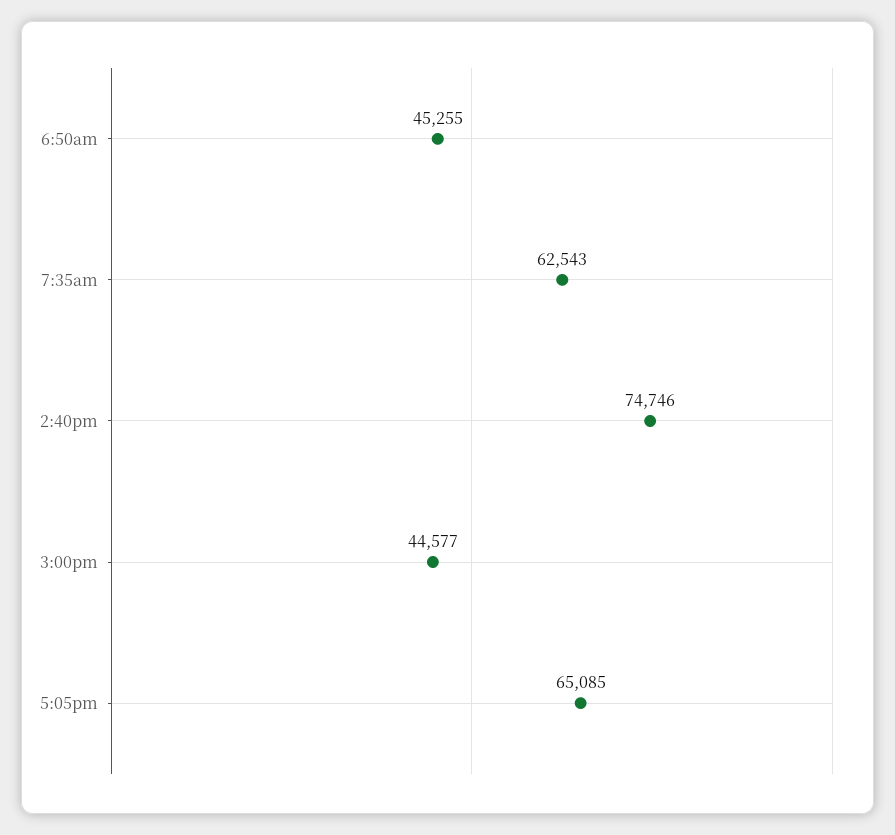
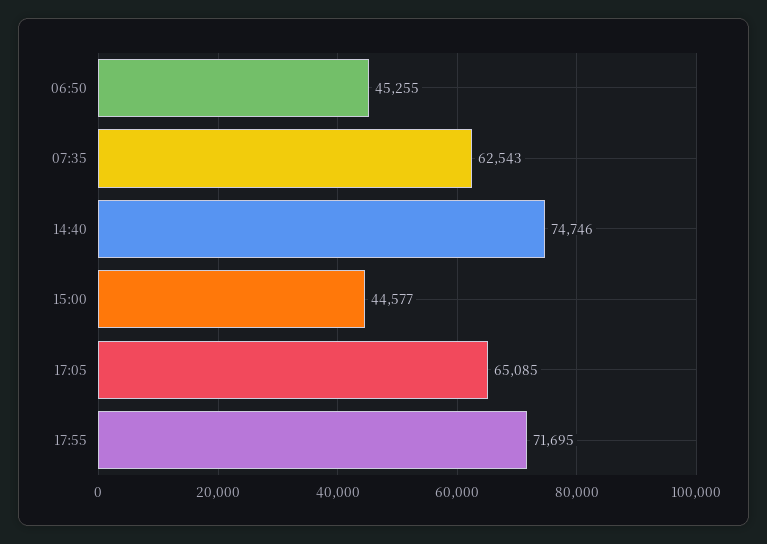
17:55: none -> 71695

